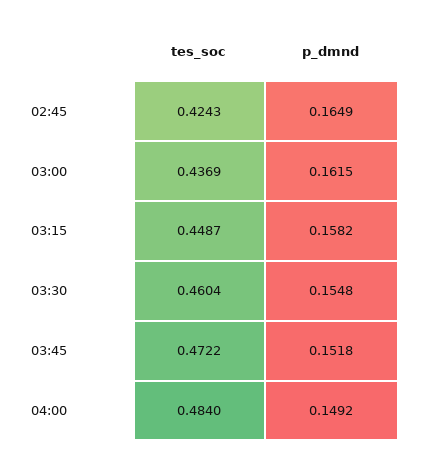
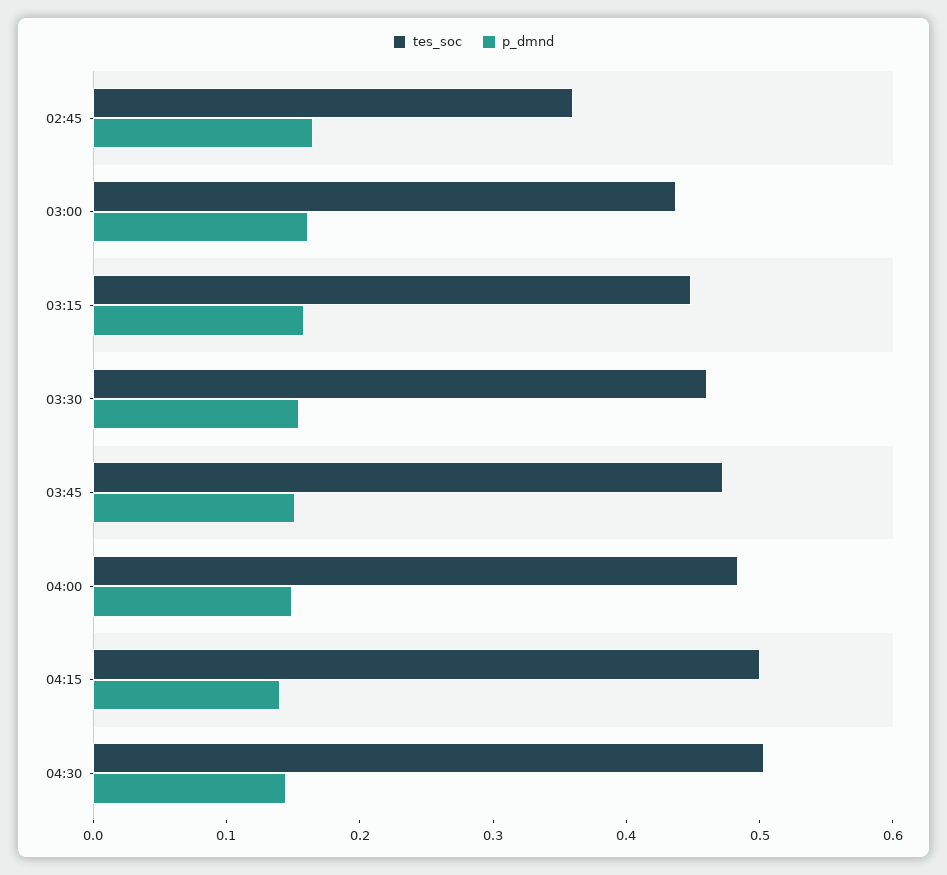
tes_soc, 02:45: 0.4243 -> 0.36
tes_soc, 04:15: none -> 0.5
p_dmnd, 04:15: none -> 0.14
tes_soc, 04:30: none -> 0.5
p_dmnd, 04:30: none -> 0.14

